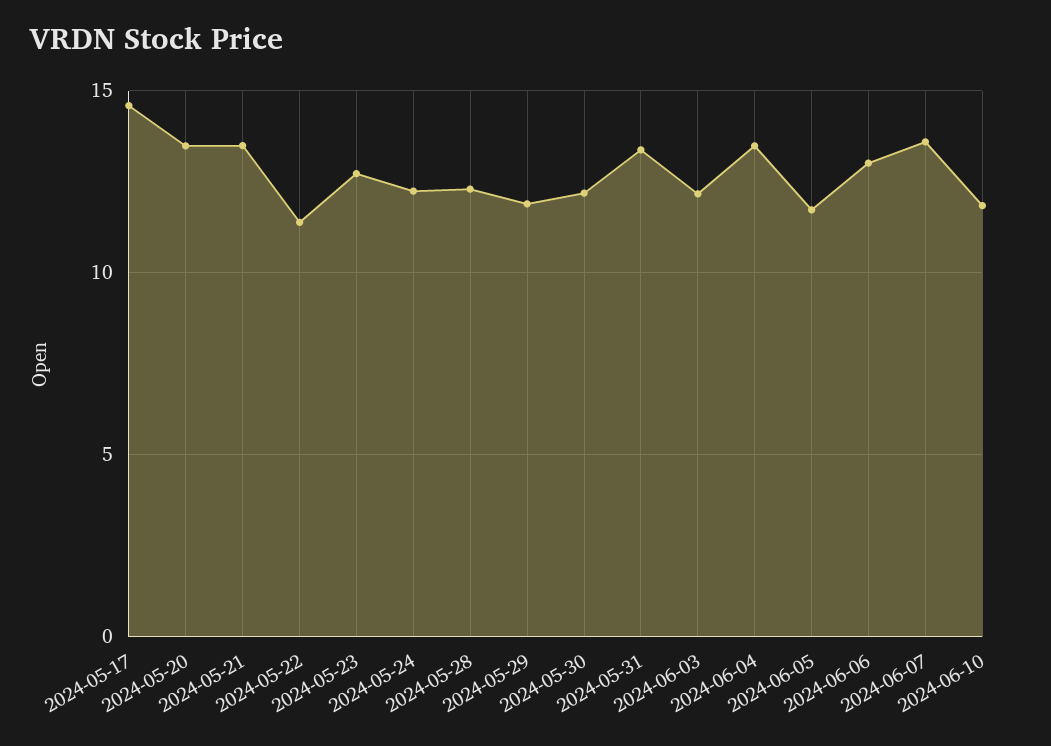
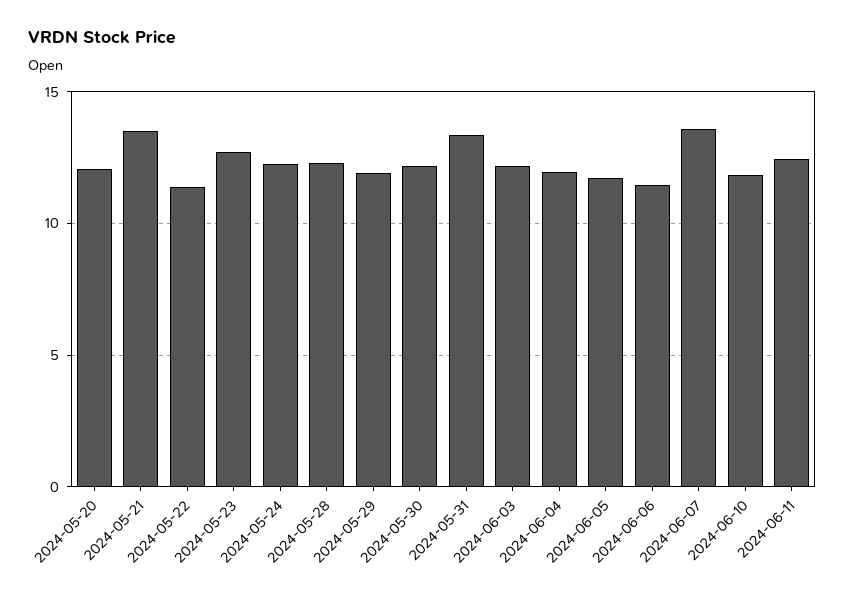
2024-05-17: 14.5 -> none
2024-05-20: 13.5 -> 12
2024-06-04: 13.5 -> 12
2024-06-06: 13 -> 11.5
2024-06-11: none -> 12.5

